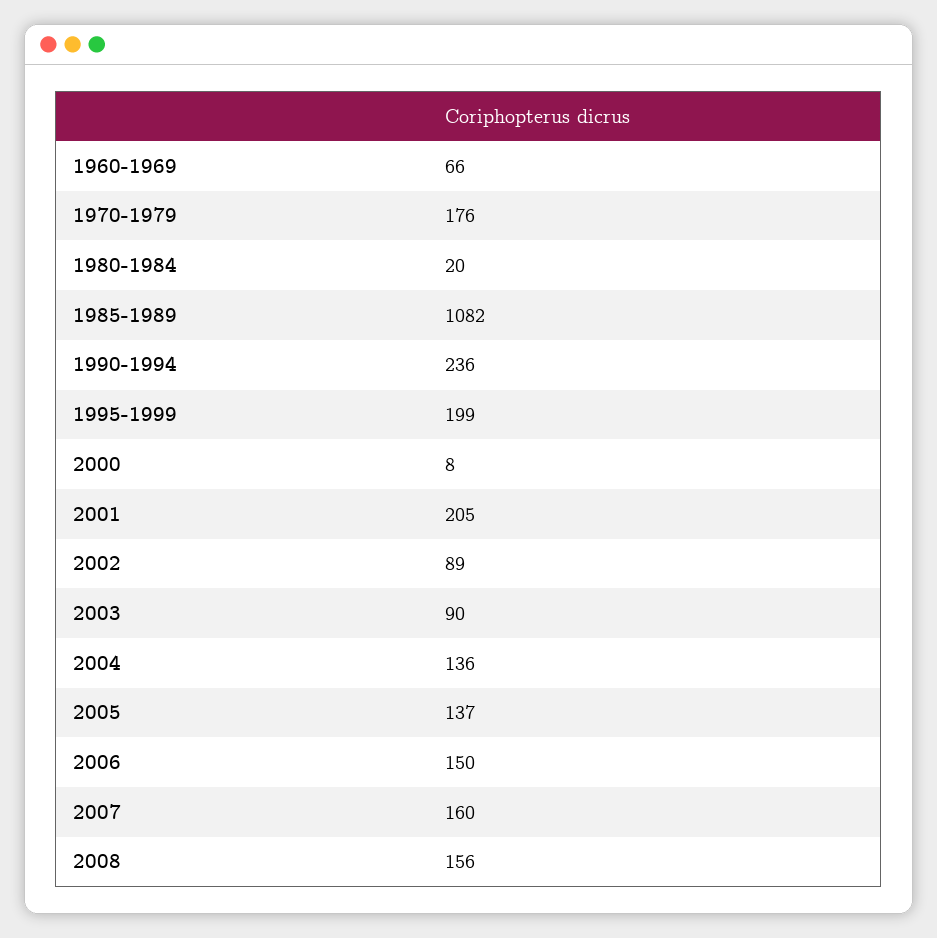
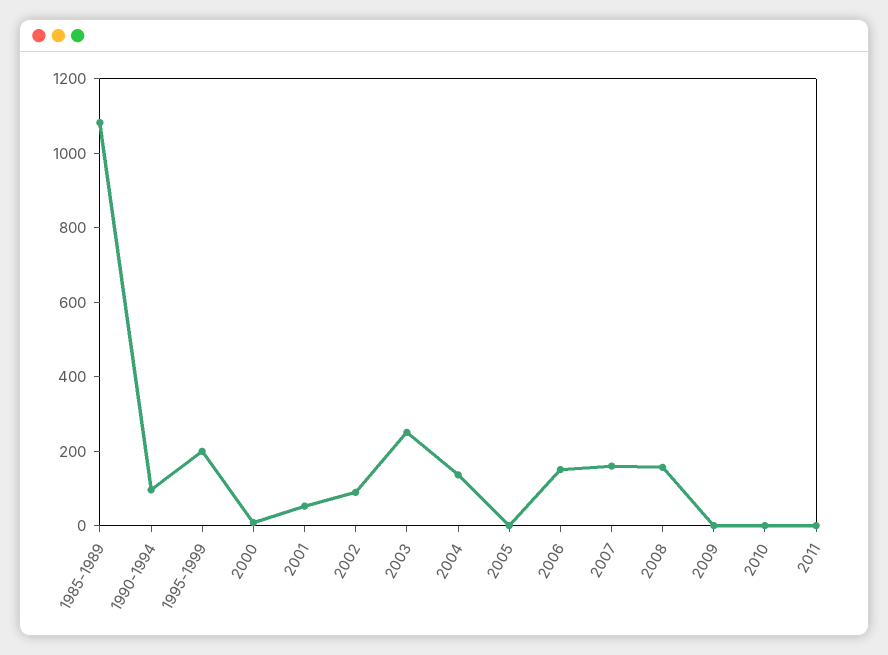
1960-1969: 66 -> none
1970-1979: 176 -> none
1980-1984: 20 -> none
1990-1994: 236 -> 100
2001: 205 -> 50
2003: 90 -> 250
2005: 137 -> 0
2009: none -> 0
2010: none -> 0
2011: none -> 0

